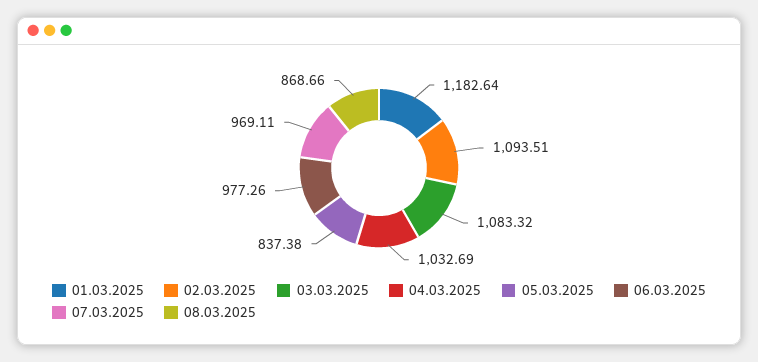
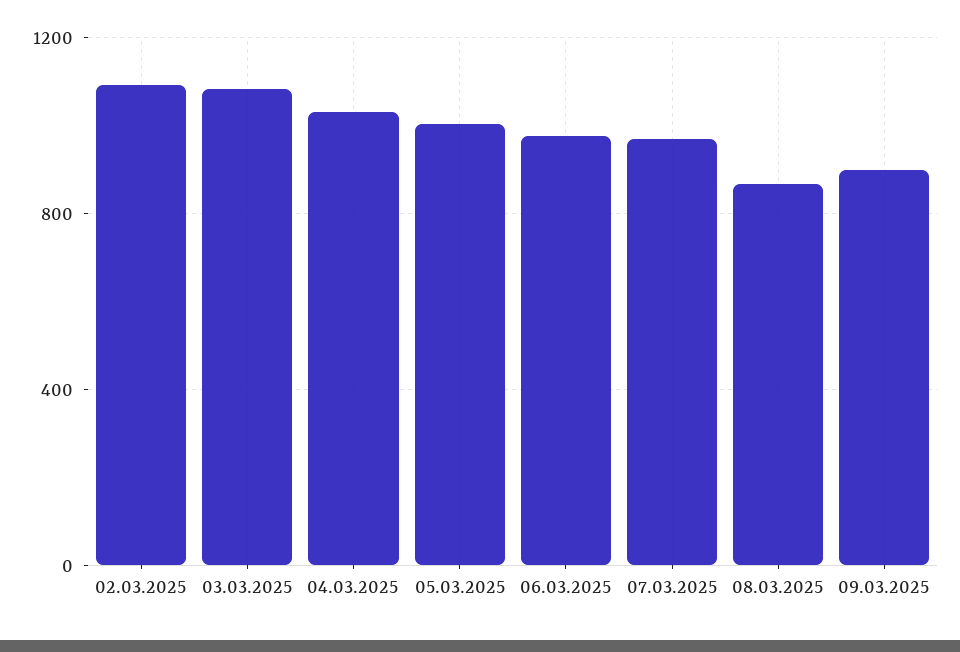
01.03.2025: 1182.64 -> none
05.03.2025: 837.38 -> 1000
09.03.2025: none -> 900

